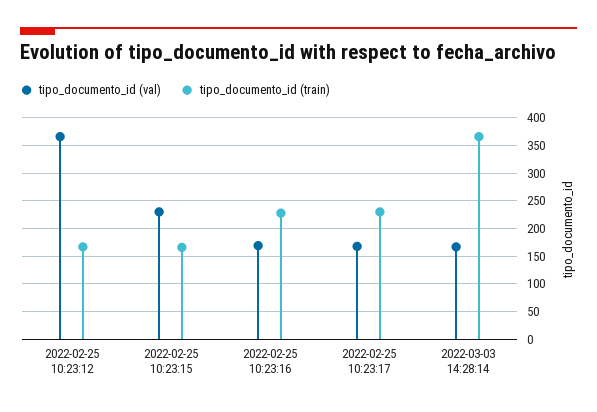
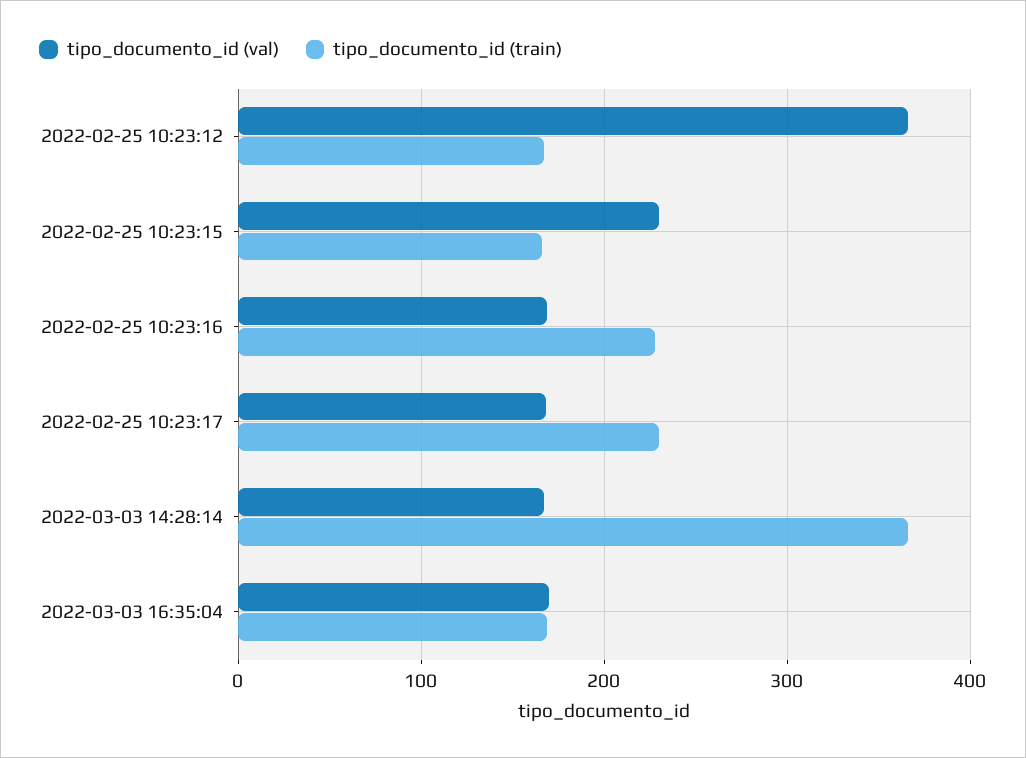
tipo_documento_id (val), 2022-03-03 16:35:04: none -> 170
tipo_documento_id (train), 2022-03-03 16:35:04: none -> 170

